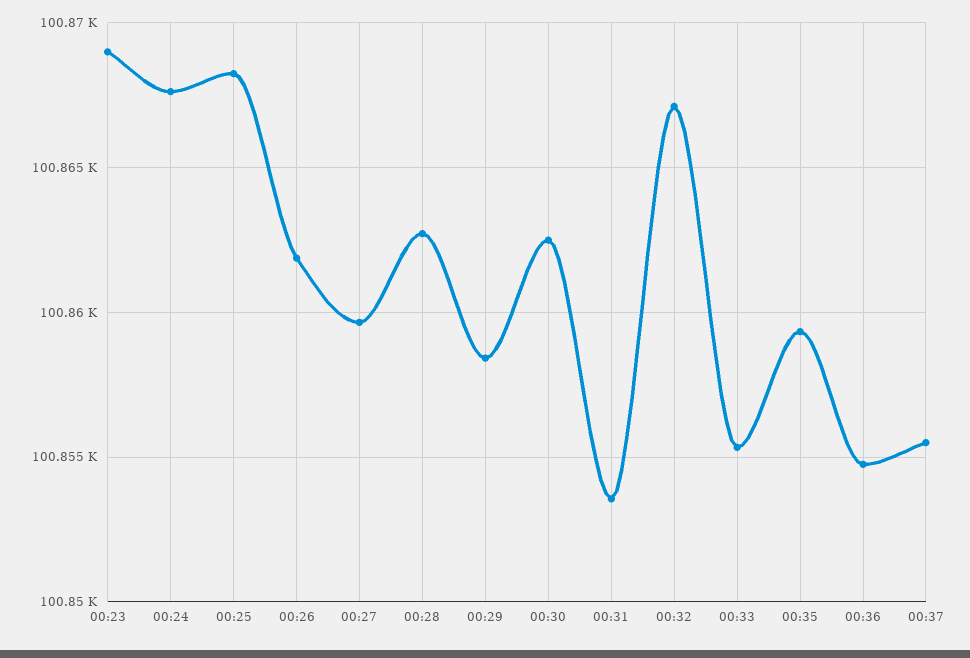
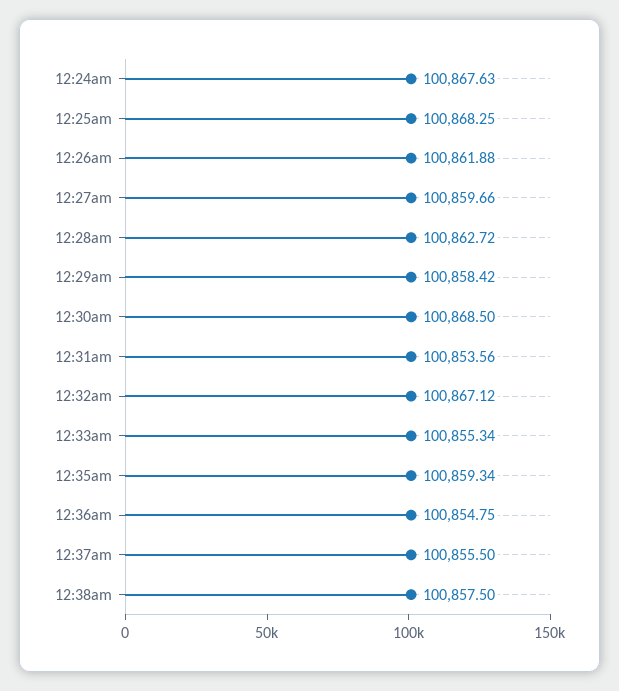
00:23: 100869 -> none
00:30: 100862.5 -> 100868.5
12:38am: none -> 100857.5

